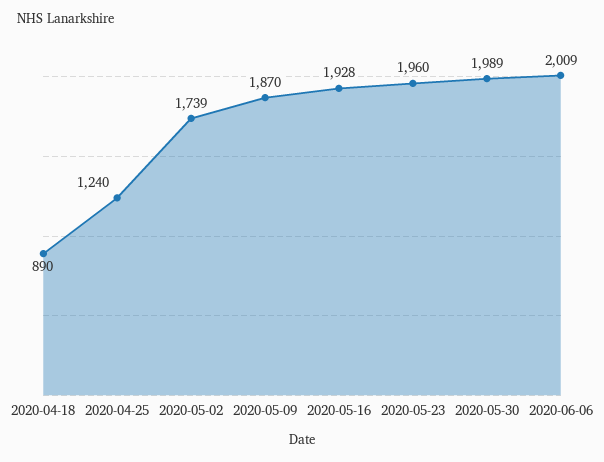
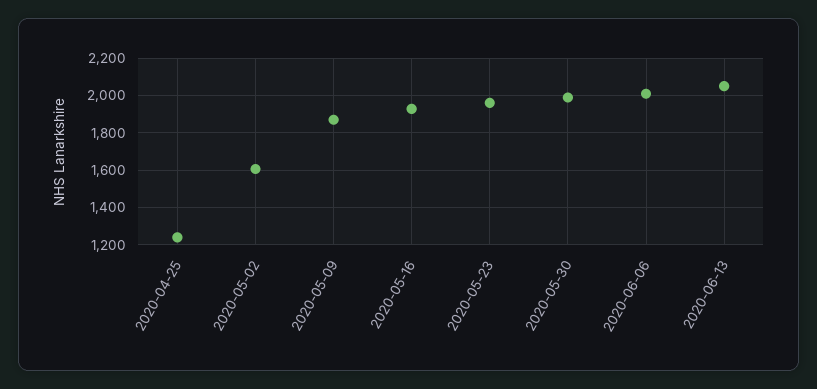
2020-04-18: 890 -> none
2020-05-02: 1739 -> 1600
2020-06-13: none -> 2050

